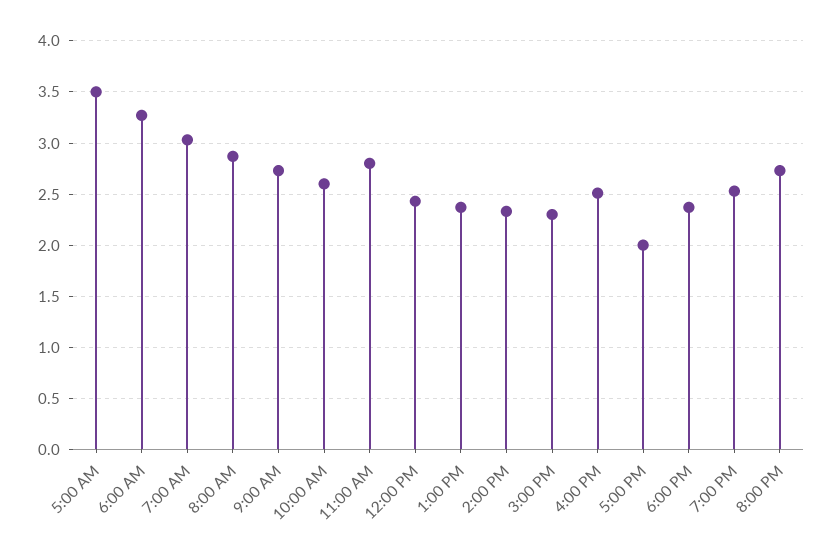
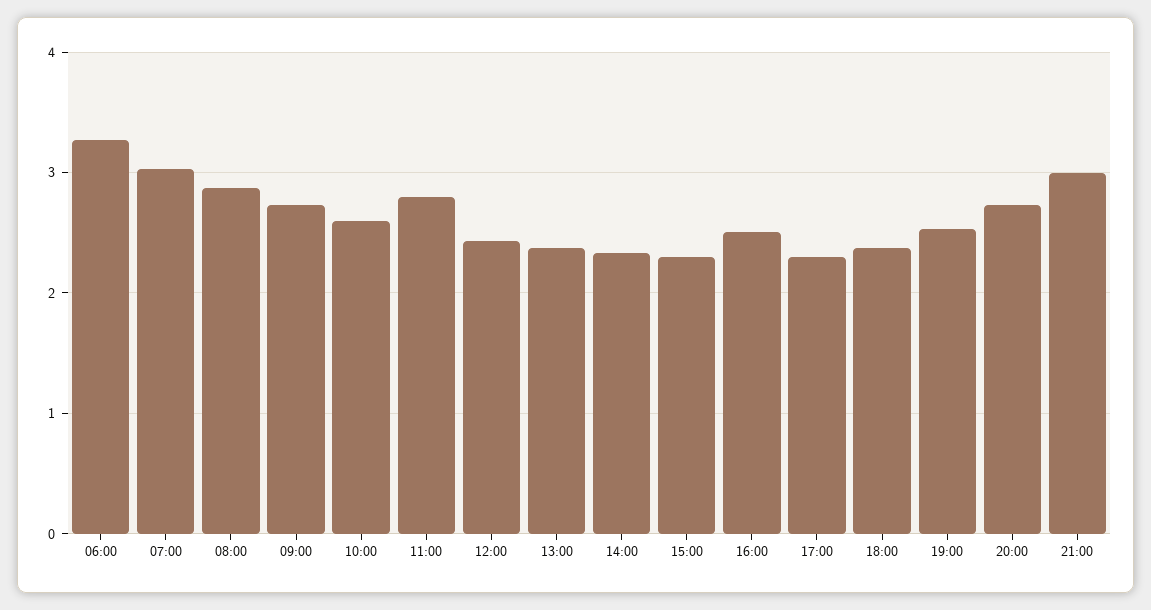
5:00 AM: 3.5 -> none
5:00 PM: 2 -> 2.3
21:00: none -> 3

